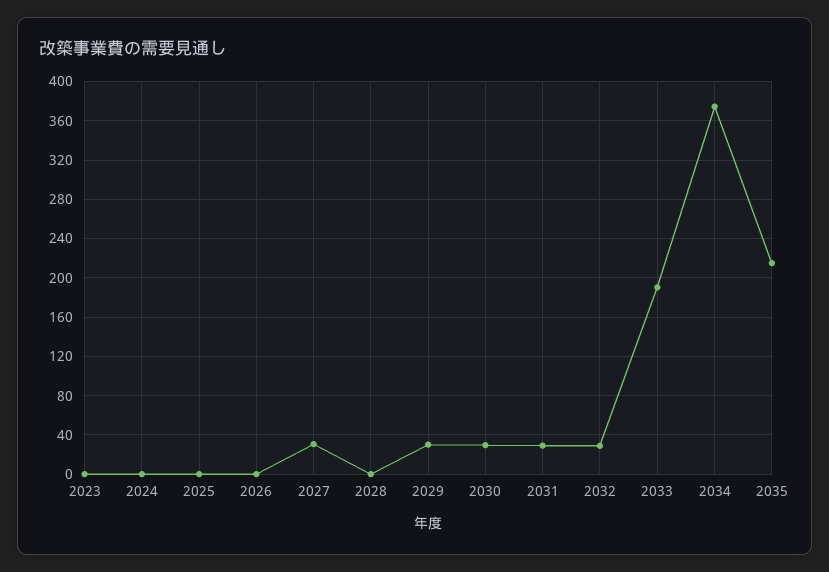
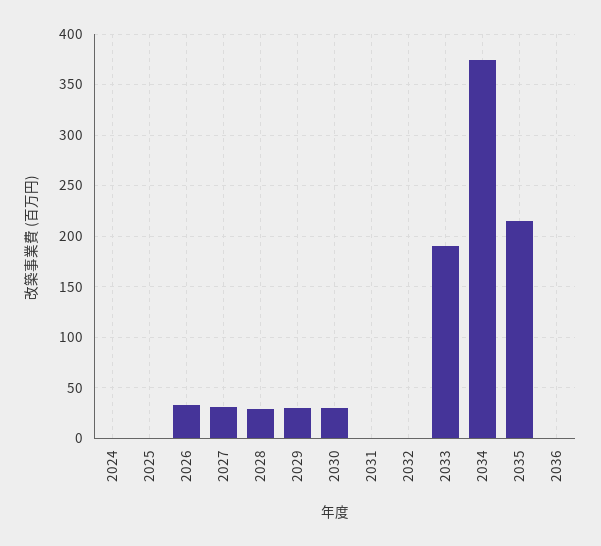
2023: 0 -> none
2026: 0 -> 30
2028: 0 -> 30
2031: 30 -> 0
2032: 30 -> 0
2036: none -> 0

